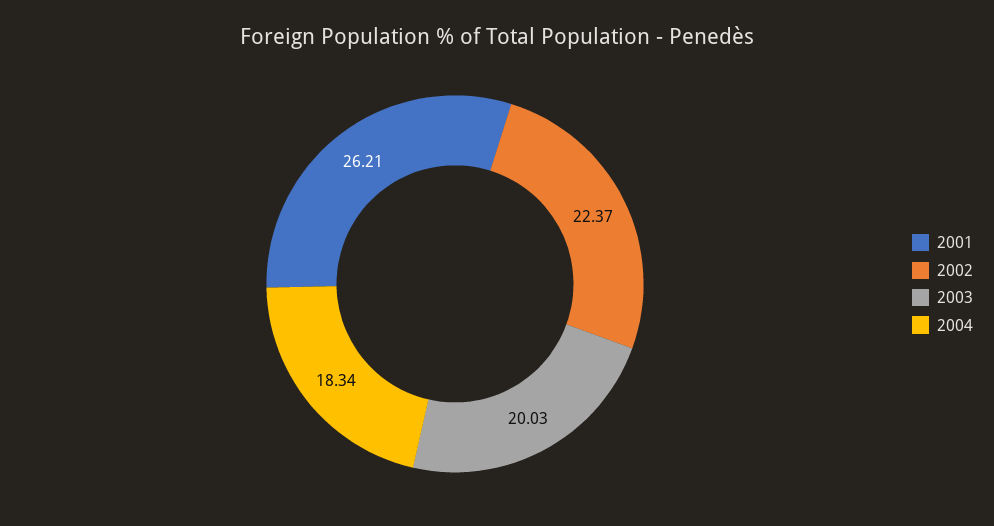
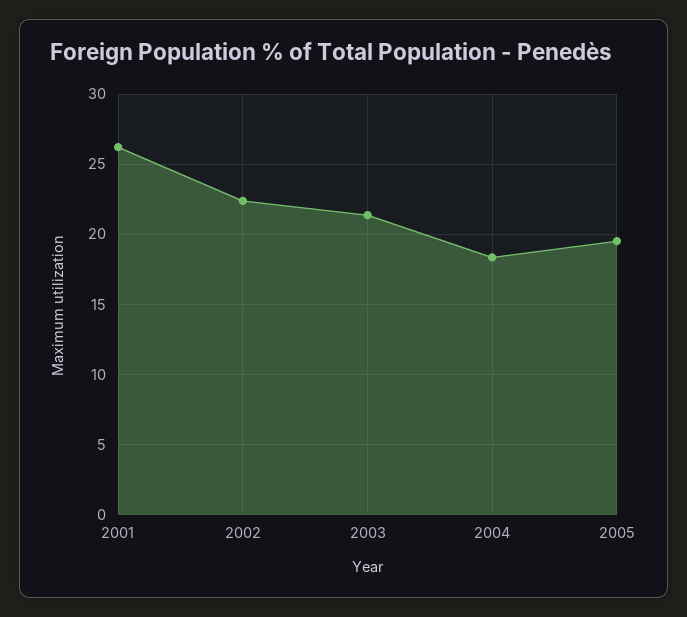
2003: 20.03 -> 21.5
2005: none -> 19.5

